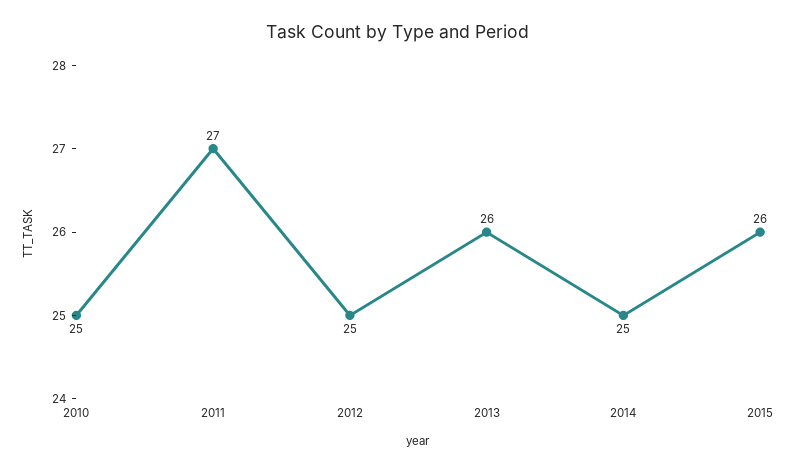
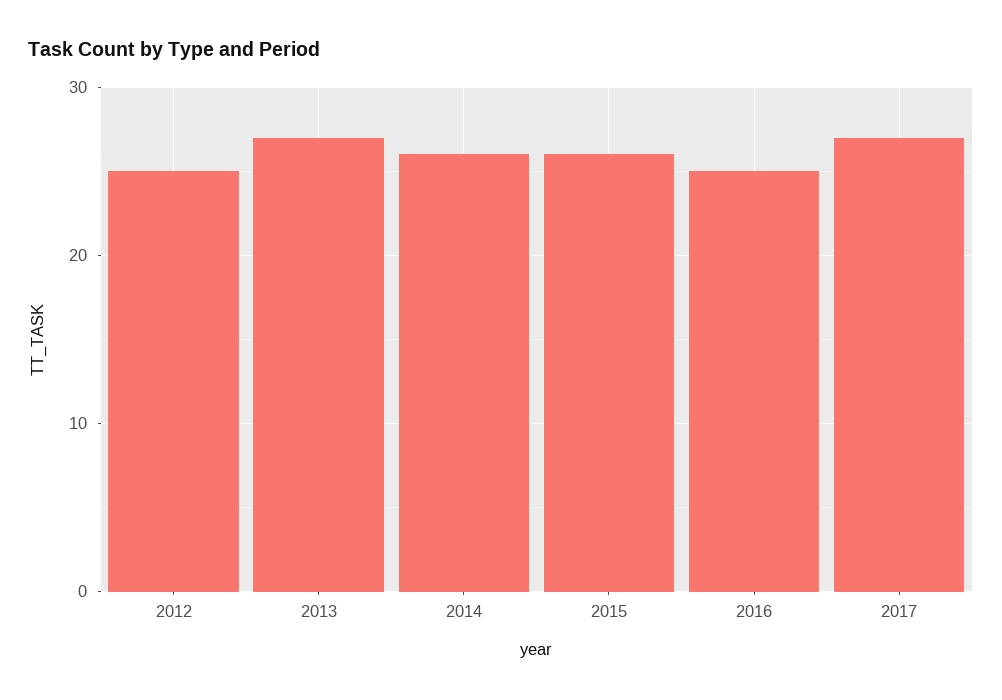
2010: 25 -> none
2011: 27 -> none
2013: 26 -> 27
2014: 25 -> 26
2016: none -> 25
2017: none -> 27

